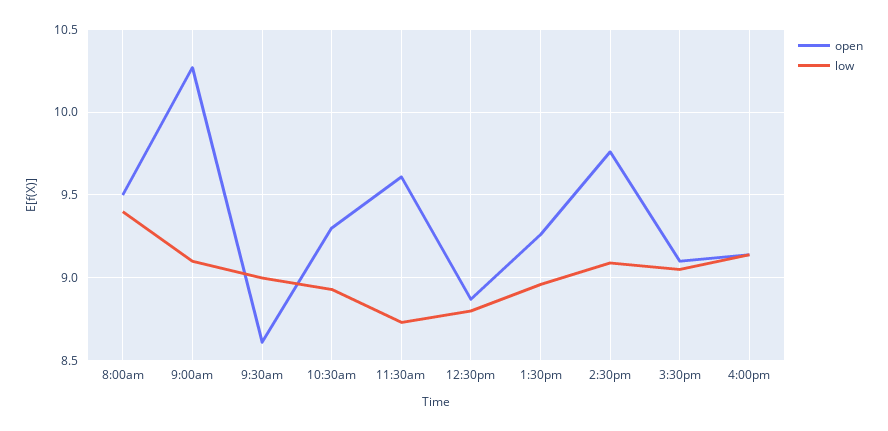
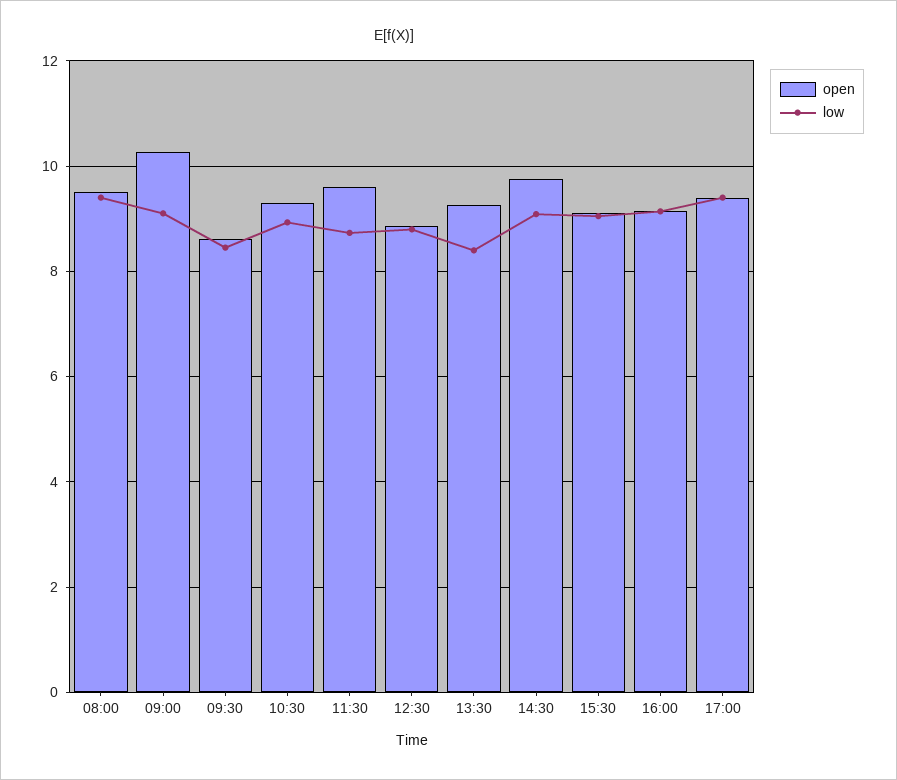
low, 9:30am: 9 -> 8.4
low, 1:30pm: 8.95 -> 8.4
open, 17:00: none -> 9.4
low, 17:00: none -> 9.4

